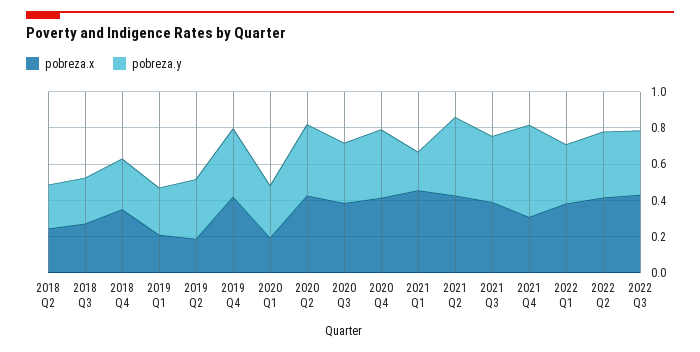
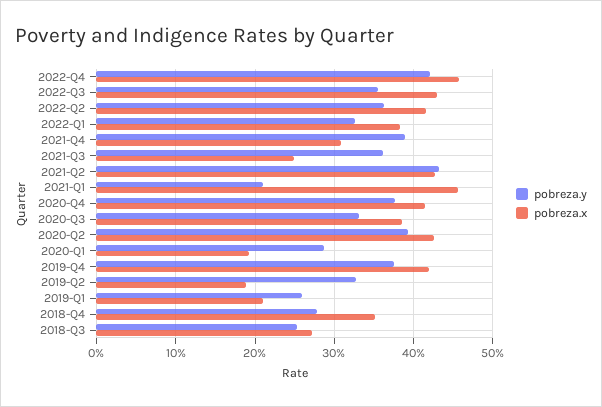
pobreza.x, 2018 Q2: 0.25 -> none
pobreza.y, 2018 Q2: 0.25 -> none
pobreza.x, 2021 Q3: 0.4 -> 0.25
pobreza.y, 2021 Q4: 0.5 -> 0.39
pobreza.y, 2022-Q4: none -> 0.42
pobreza.x, 2022-Q4: none -> 0.46

